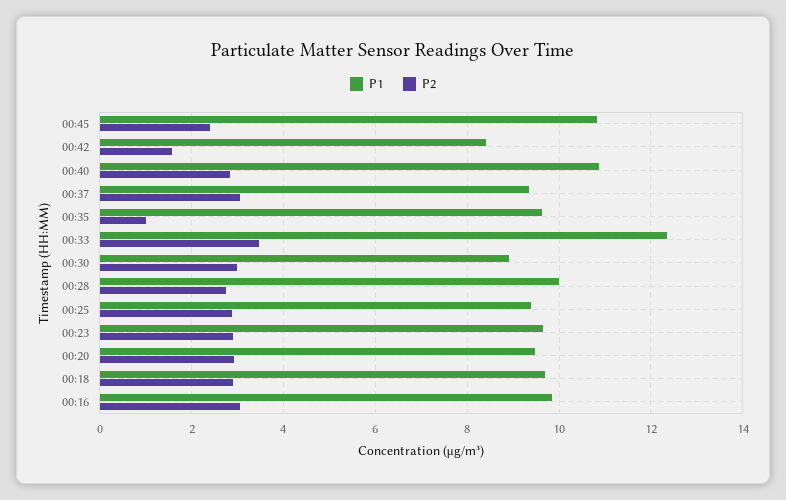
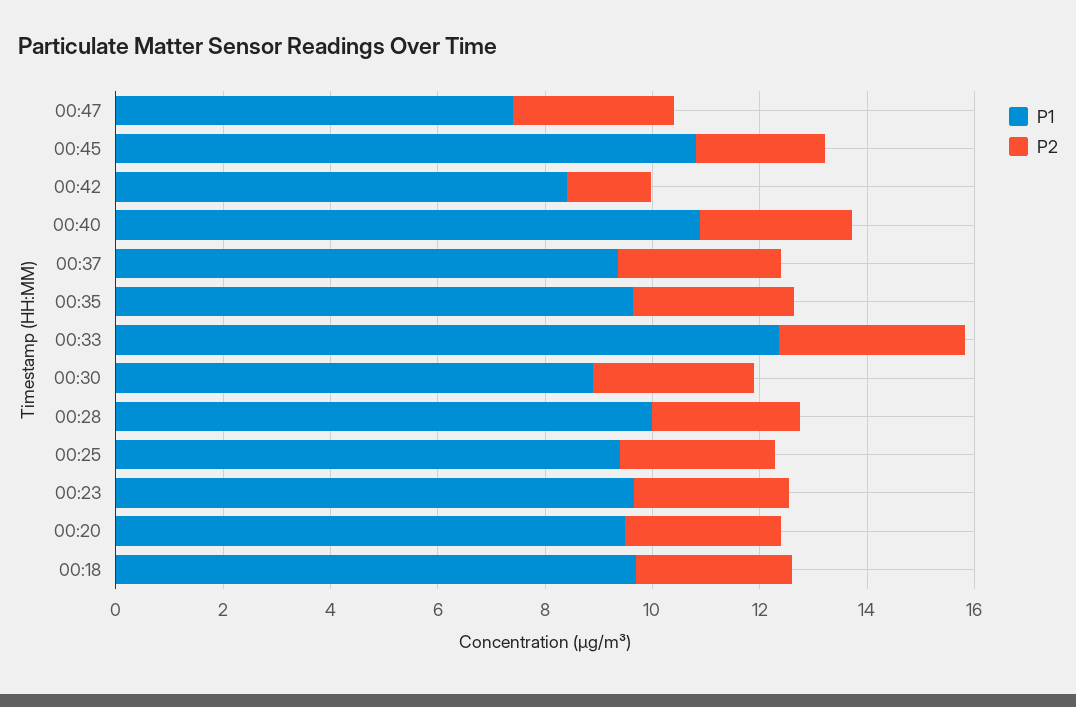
P2, 00:35: 1 -> 3
P1, 00:16: 9.8 -> none
P2, 00:16: 3 -> none
P1, 00:47: none -> 7.5
P2, 00:47: none -> 3

